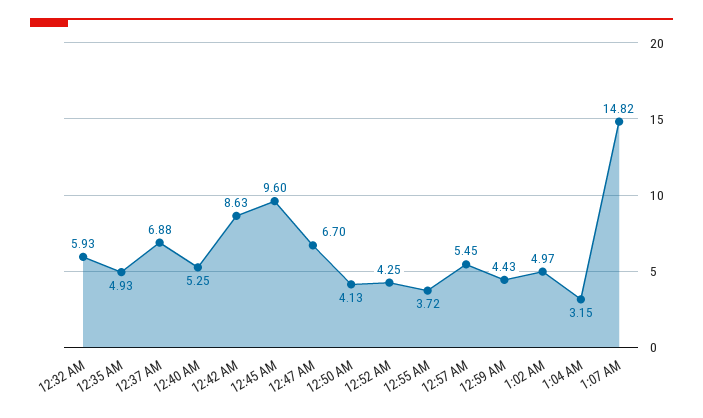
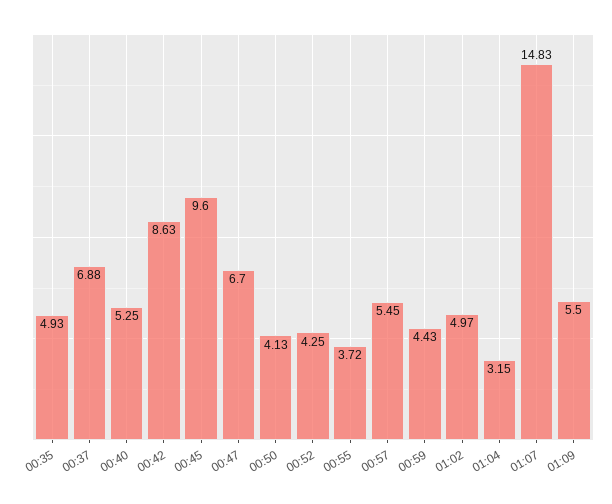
12:32 AM: 5.93 -> none
1:07 AM: 14.82 -> 14.83
01:09: none -> 5.5

